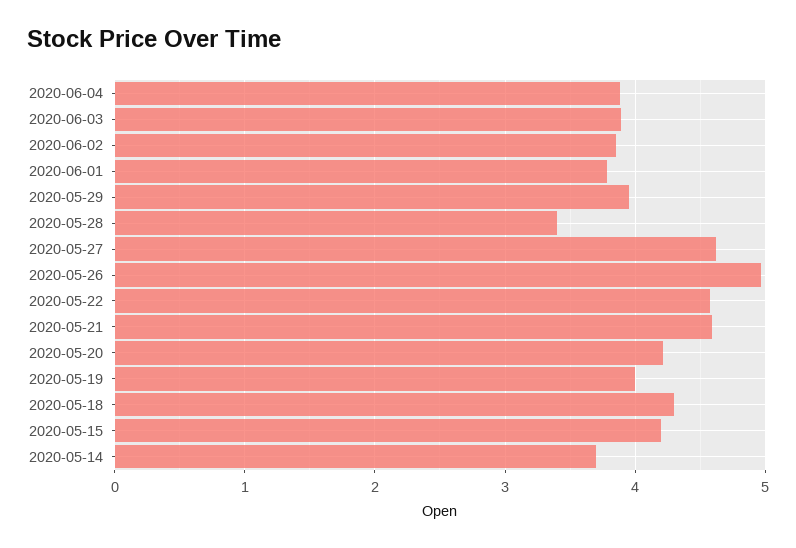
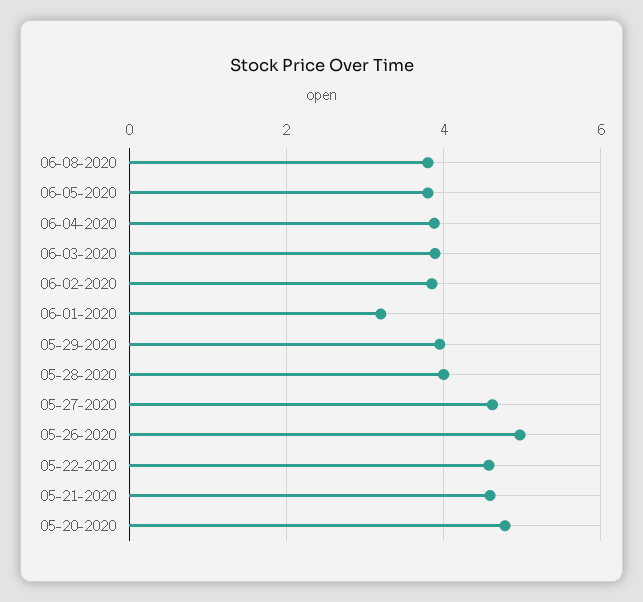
2020-06-01: 3.8 -> 3.2
2020-05-28: 3.4 -> 4
2020-05-20: 4.2 -> 4.8
2020-05-19: 4 -> none
2020-05-18: 4.3 -> none
2020-05-15: 4.2 -> none
2020-05-14: 3.7 -> none
06-08-2020: none -> 3.8
06-05-2020: none -> 3.8

